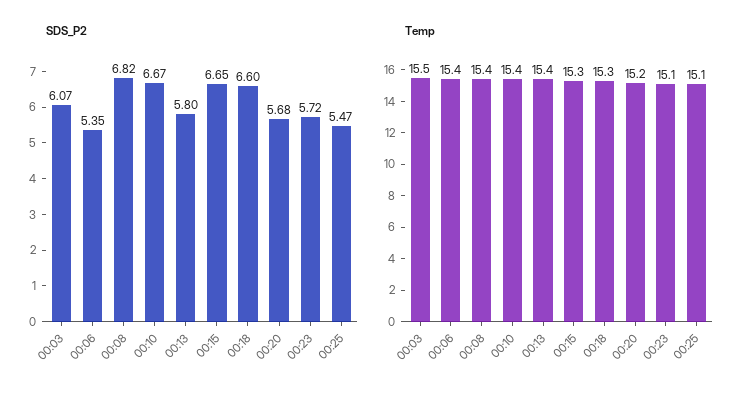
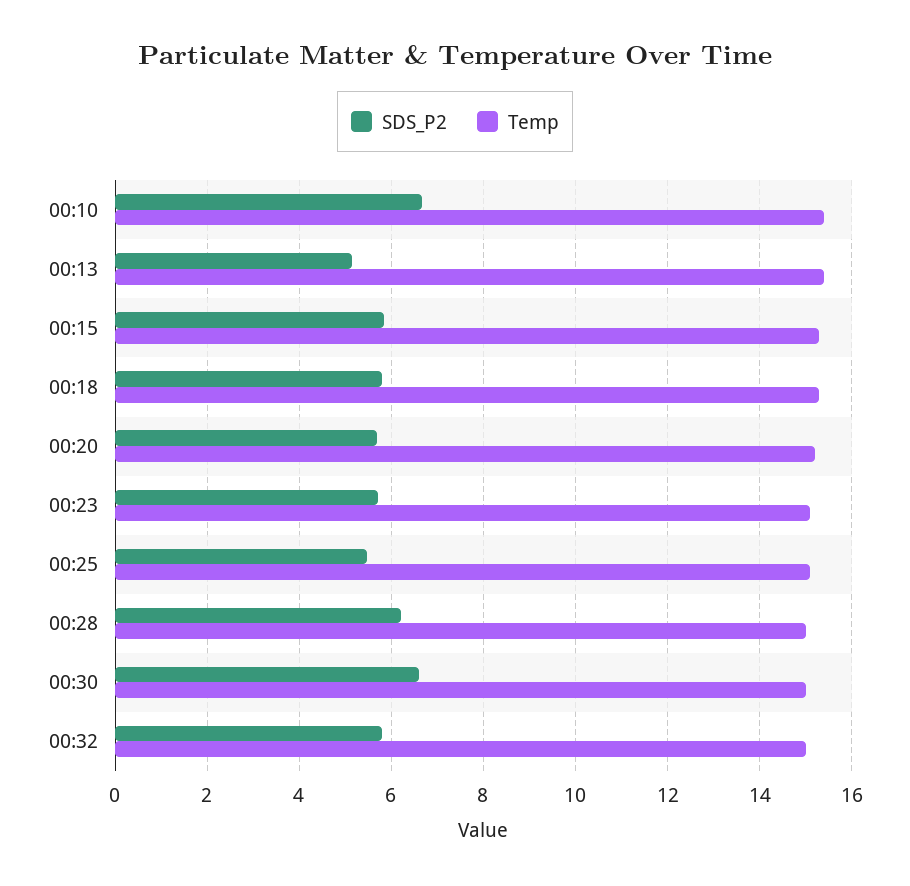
SDS_P2, 00:03: 6.07 -> none
SDS_P2, 00:06: 5.35 -> none
SDS_P2, 00:08: 6.82 -> none
SDS_P2, 00:13: 5.8 -> 5.2
SDS_P2, 00:15: 6.65 -> 5.8
SDS_P2, 00:18: 6.6 -> 5.8
Temp, 00:03: 15.5 -> none
Temp, 00:06: 15.4 -> none
Temp, 00:08: 15.4 -> none
SDS_P2, 00:28: none -> 6.2
Temp, 00:28: none -> 15
SDS_P2, 00:30: none -> 6.6
Temp, 00:30: none -> 15
SDS_P2, 00:32: none -> 5.8
Temp, 00:32: none -> 15

